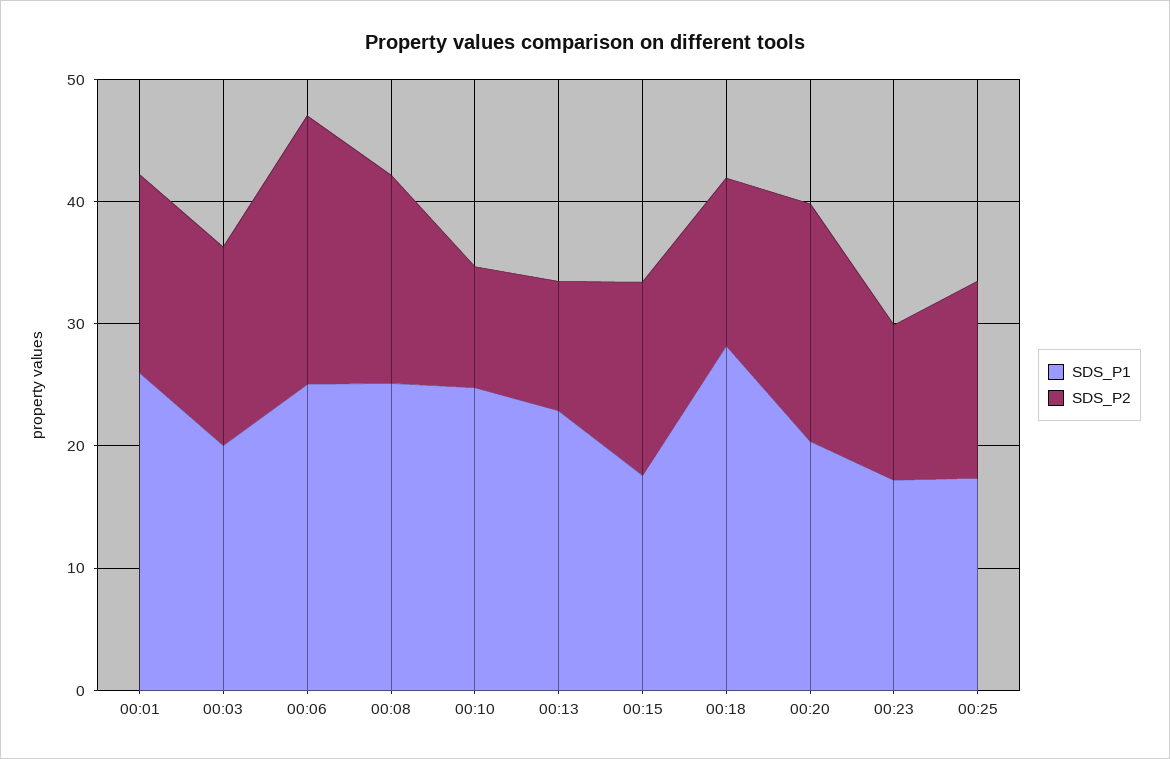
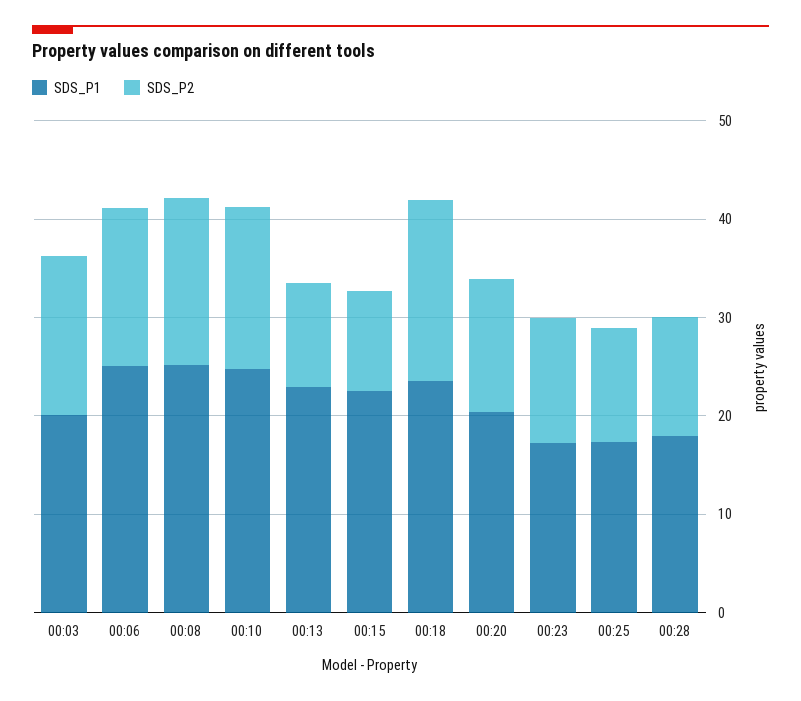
SDS_P1, 00:01: 26 -> none
SDS_P2, 00:01: 16 -> none
SDS_P2, 00:06: 22 -> 16
SDS_P2, 00:10: 10 -> 16
SDS_P1, 00:15: 18 -> 22
SDS_P2, 00:15: 16 -> 10
SDS_P1, 00:18: 28 -> 24
SDS_P2, 00:18: 14 -> 18
SDS_P2, 00:20: 20 -> 14
SDS_P2, 00:25: 16 -> 12
SDS_P1, 00:28: none -> 18
SDS_P2, 00:28: none -> 12

